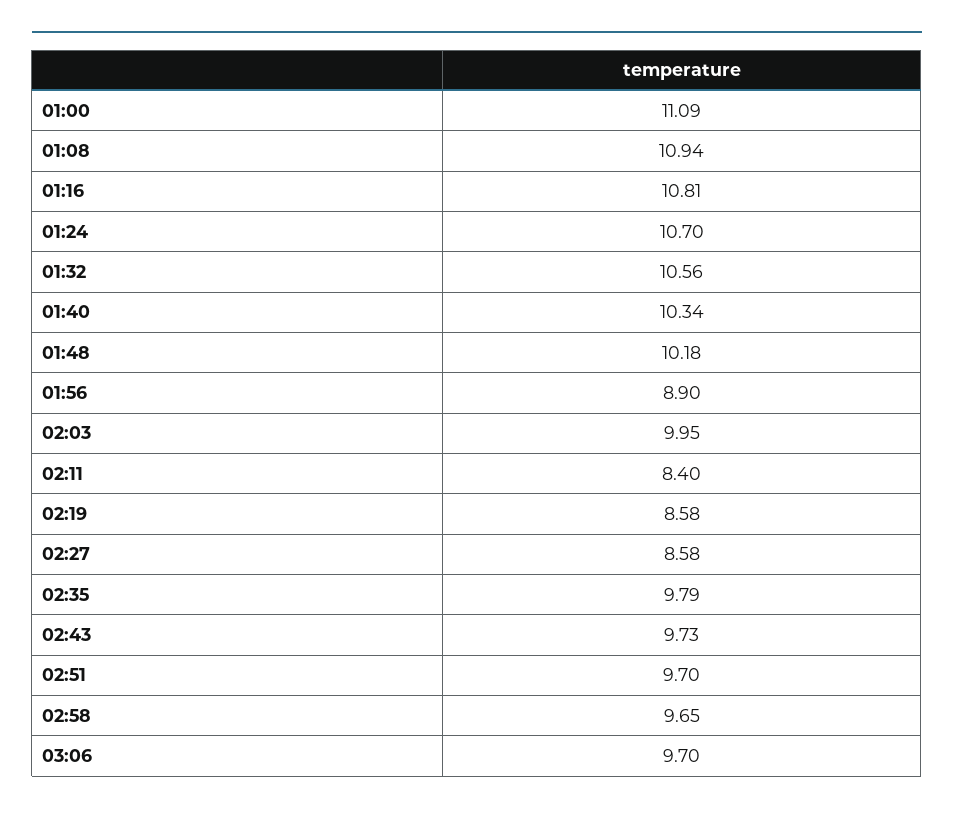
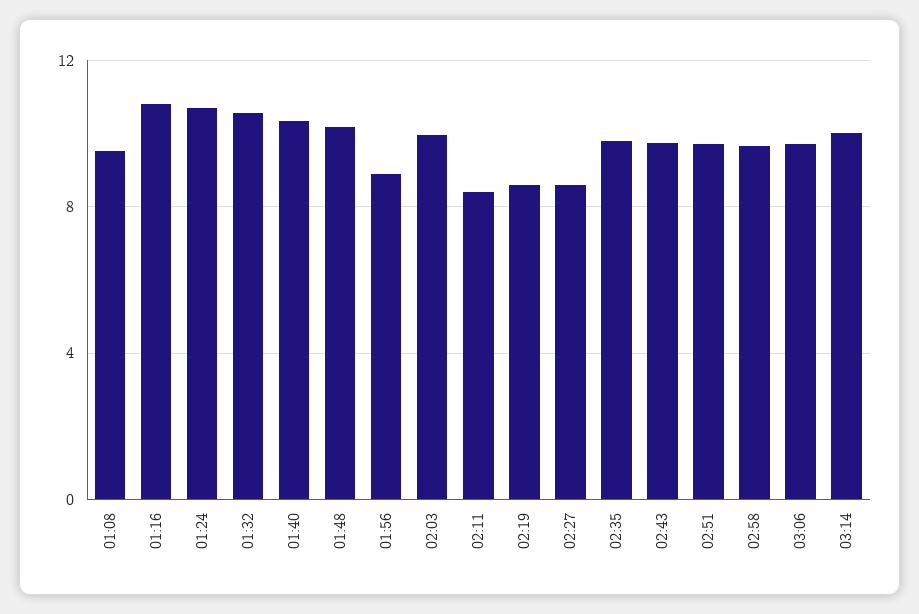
01:00: 11.09 -> none
01:08: 10.94 -> 9.5
03:14: none -> 10

